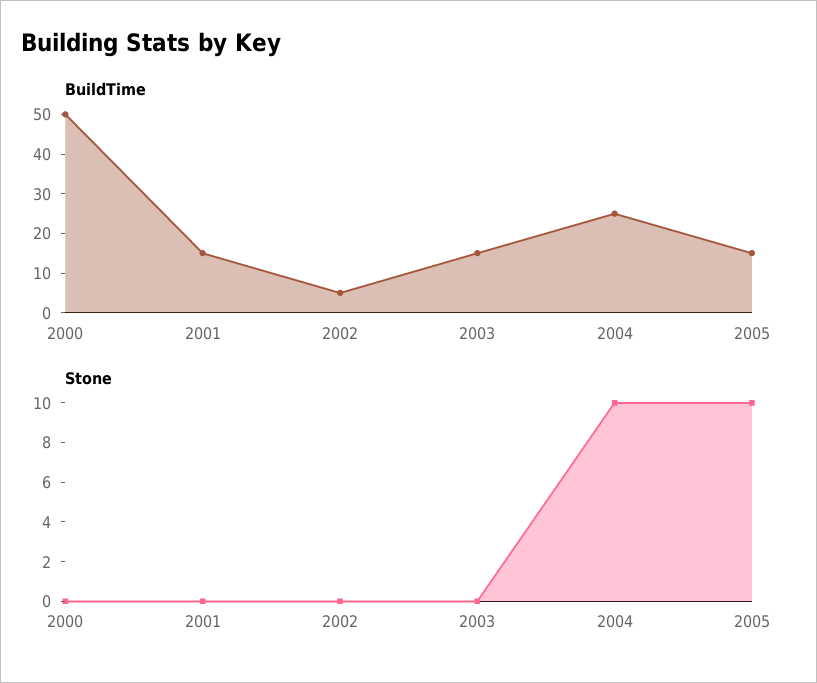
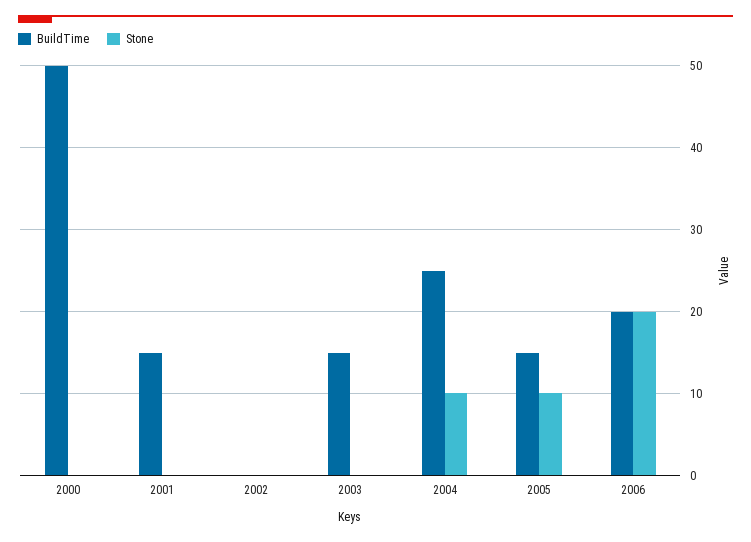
BuildTime, 2002: 5 -> 0
BuildTime, 2006: none -> 20
Stone, 2006: none -> 20

